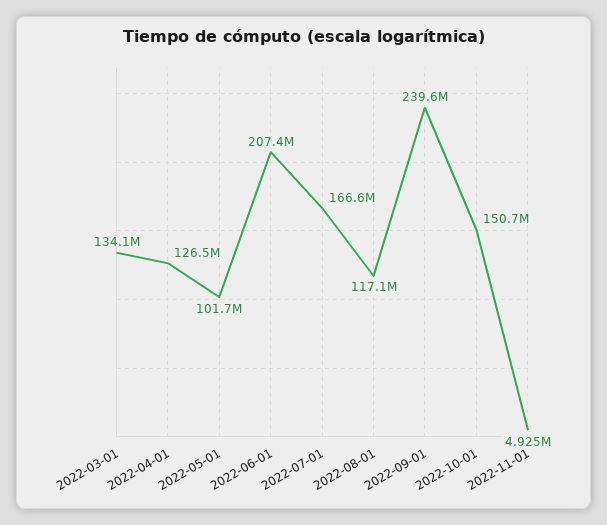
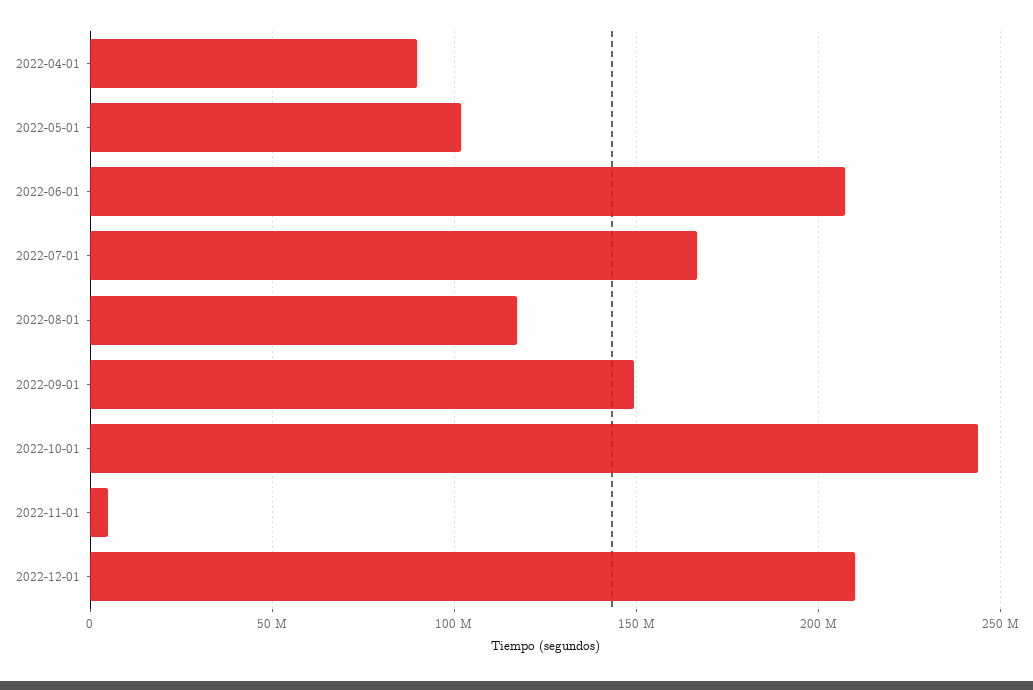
2022-03-01: 134100000 -> none
2022-04-01: 126500000 -> 90000000
2022-09-01: 239600000 -> 150000000
2022-10-01: 150700000 -> 245000000
2022-12-01: none -> 210000000

